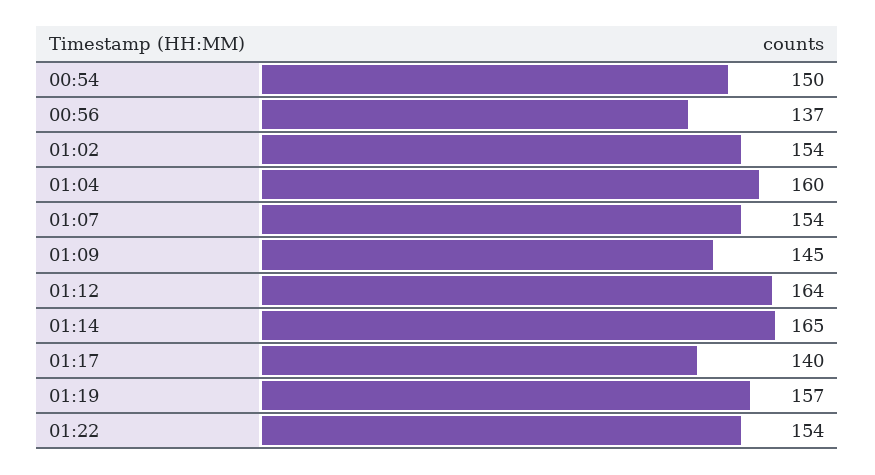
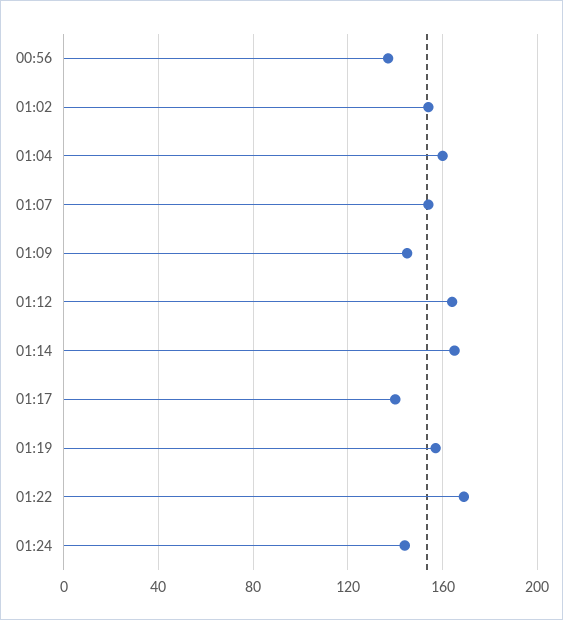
00:54: 150 -> none
01:22: 154 -> 170
01:24: none -> 145

